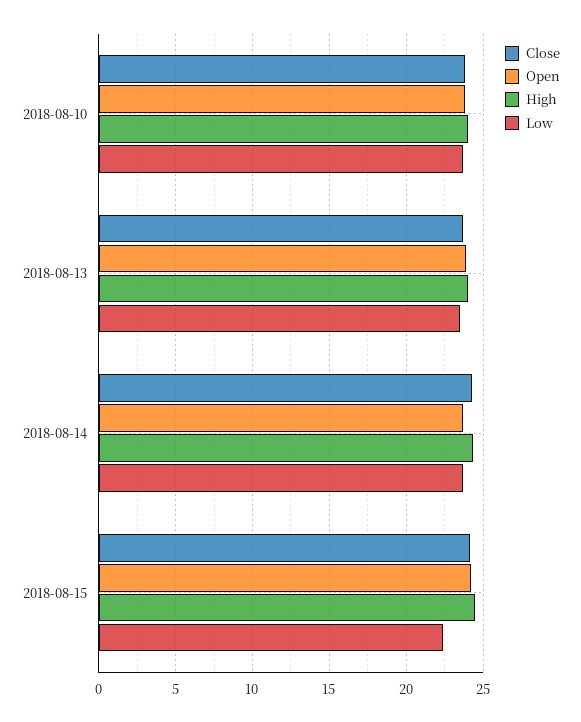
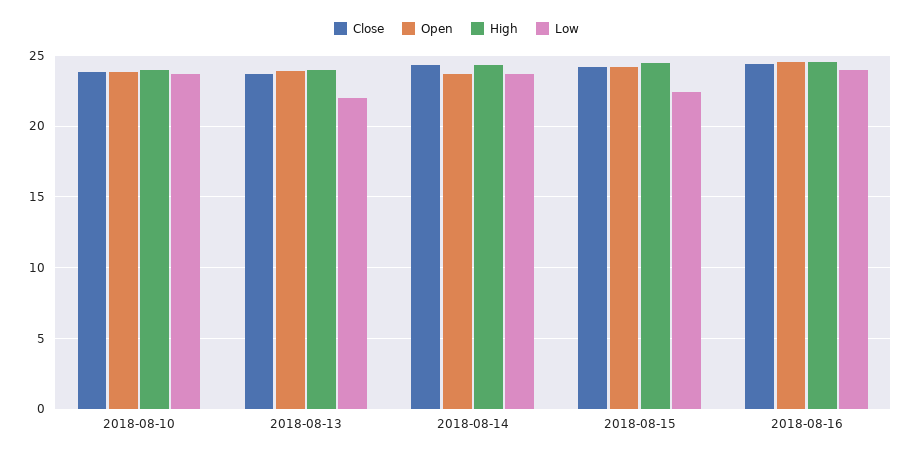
Low, 2018-08-13: 23.5 -> 22
Close, 2018-08-16: none -> 24.5
Open, 2018-08-16: none -> 24.5
High, 2018-08-16: none -> 24.5
Low, 2018-08-16: none -> 24

